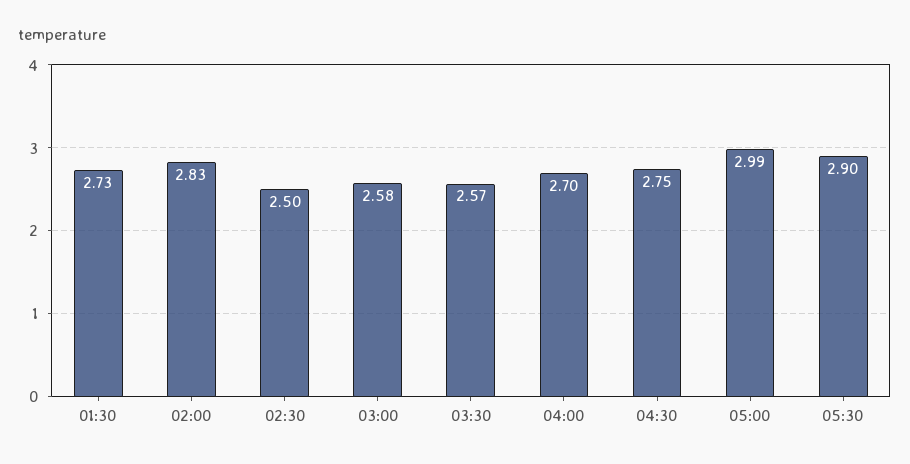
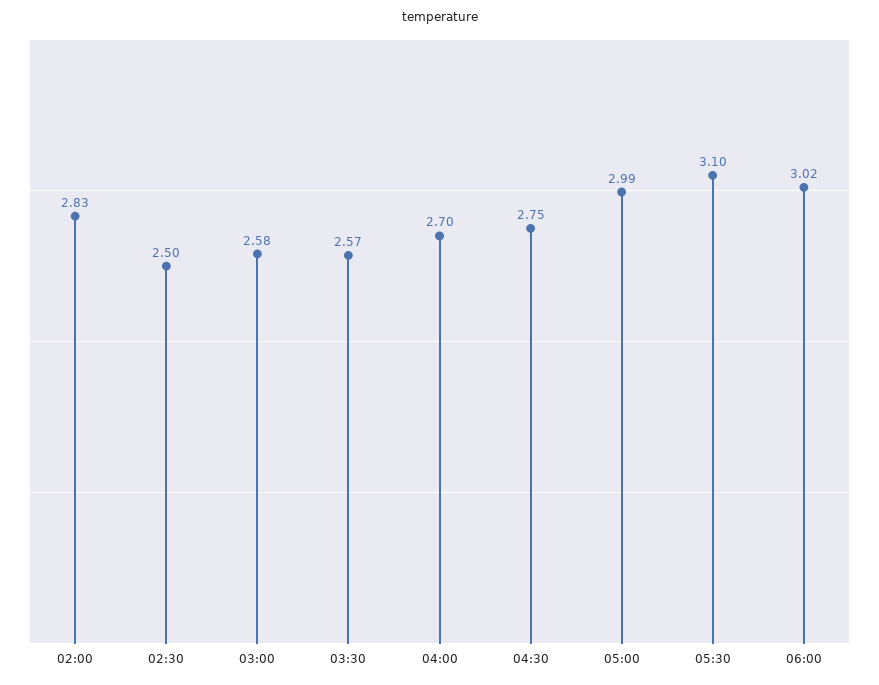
01:30: 2.73 -> none
05:30: 2.9 -> 3.1
06:00: none -> 3.02

